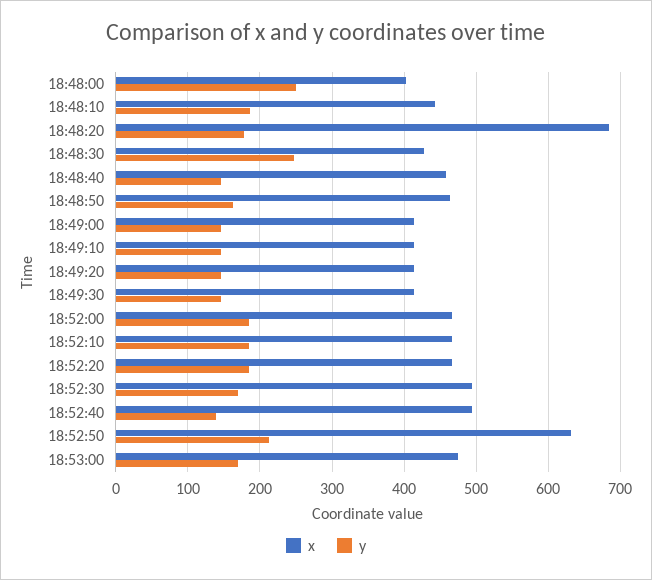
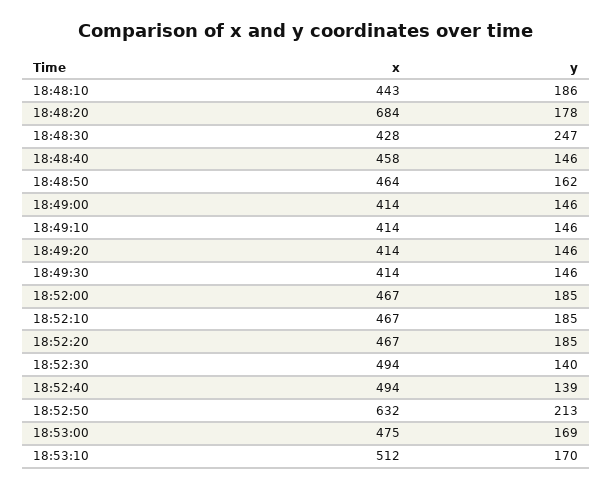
x, 18:48:00: 400 -> none
y, 18:48:00: 250 -> none
y, 18:52:30: 170 -> 140
x, 18:53:10: none -> 512
y, 18:53:10: none -> 170

